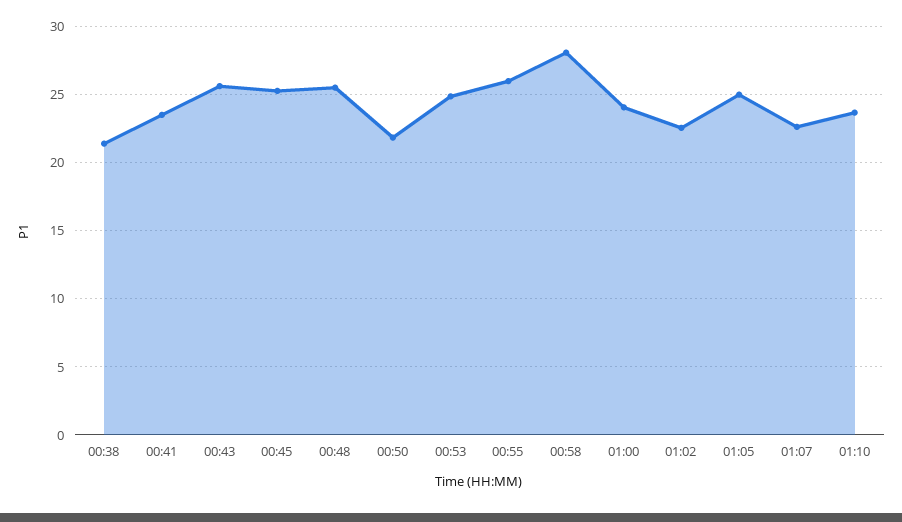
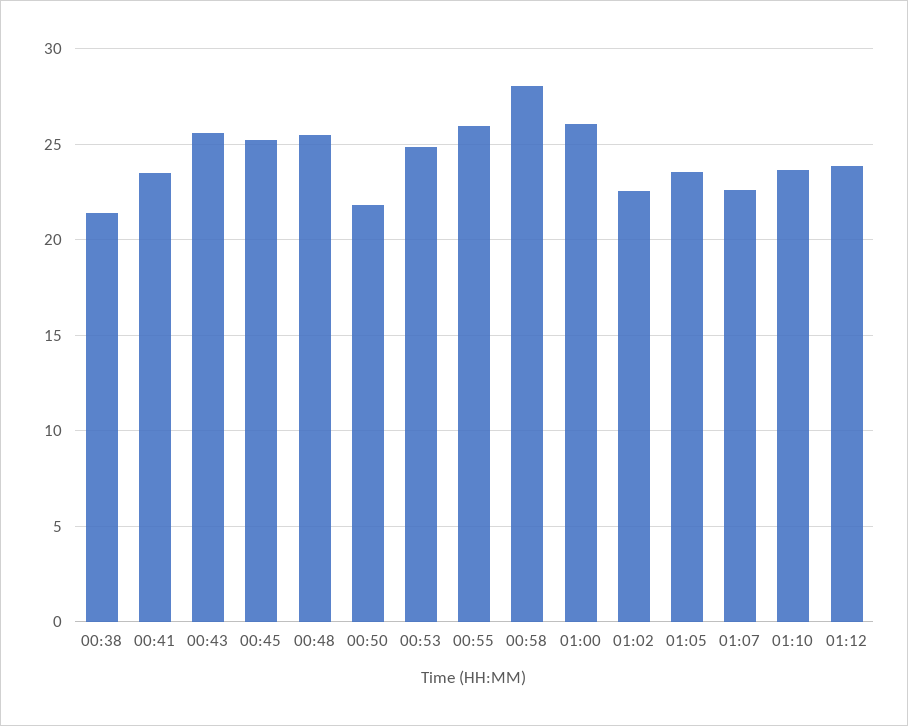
01:00: 24 -> 26
01:05: 25 -> 23.5
01:12: none -> 24

